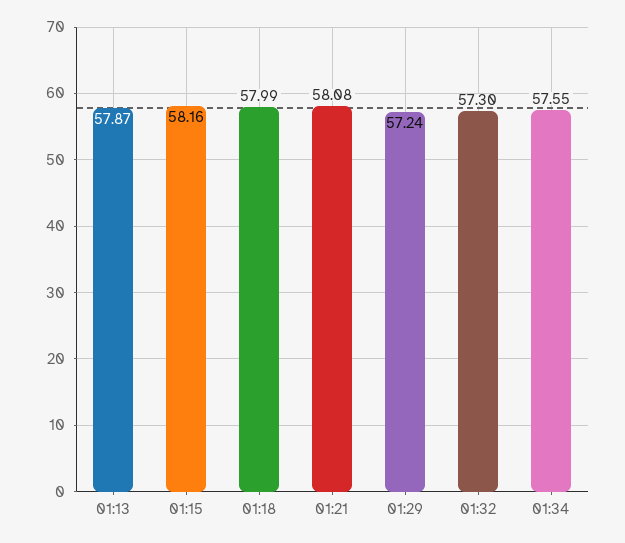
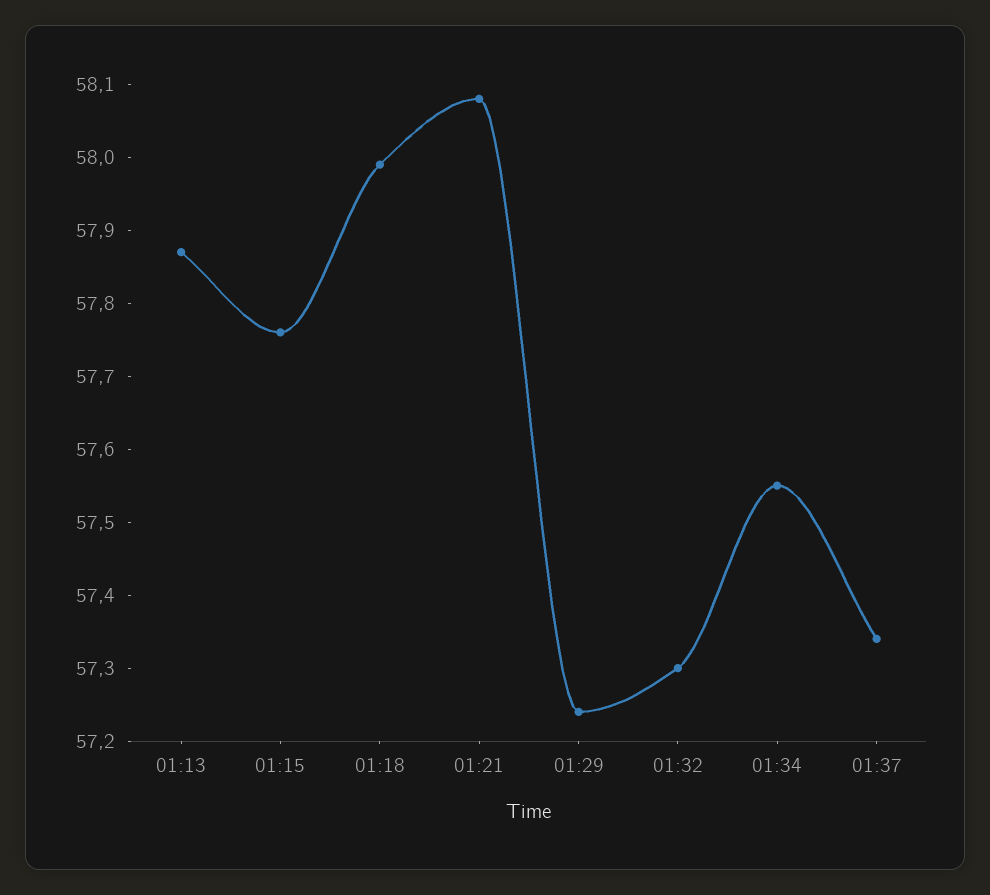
01:15: 58.16 -> 57.75
01:37: none -> 57.35

